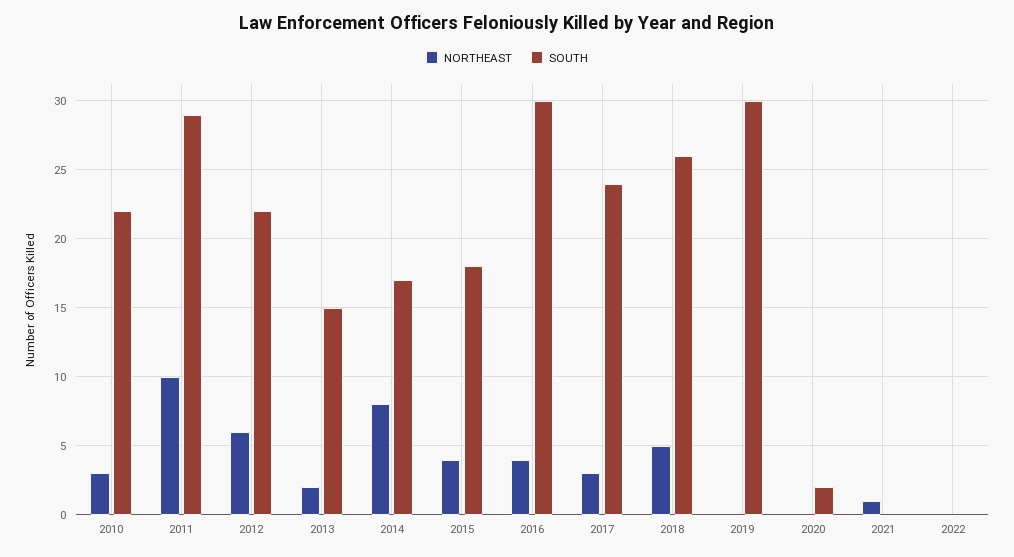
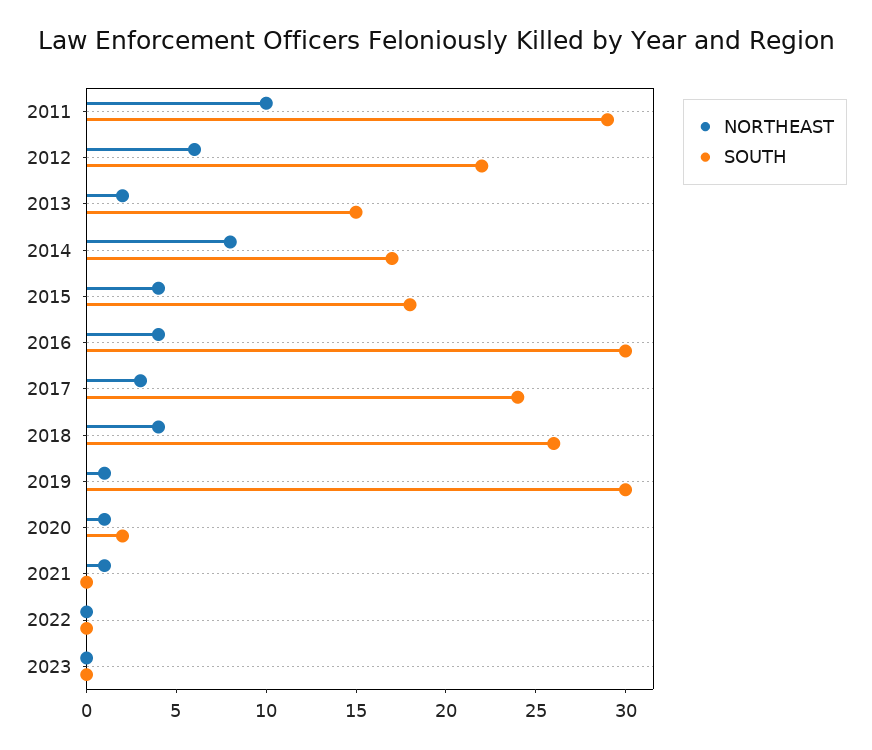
NORTHEAST, 2010: 3 -> none
SOUTH, 2010: 22 -> none
NORTHEAST, 2018: 5 -> 4
NORTHEAST, 2019: 0 -> 1
NORTHEAST, 2020: 0 -> 1
NORTHEAST, 2023: none -> 0
SOUTH, 2023: none -> 0

